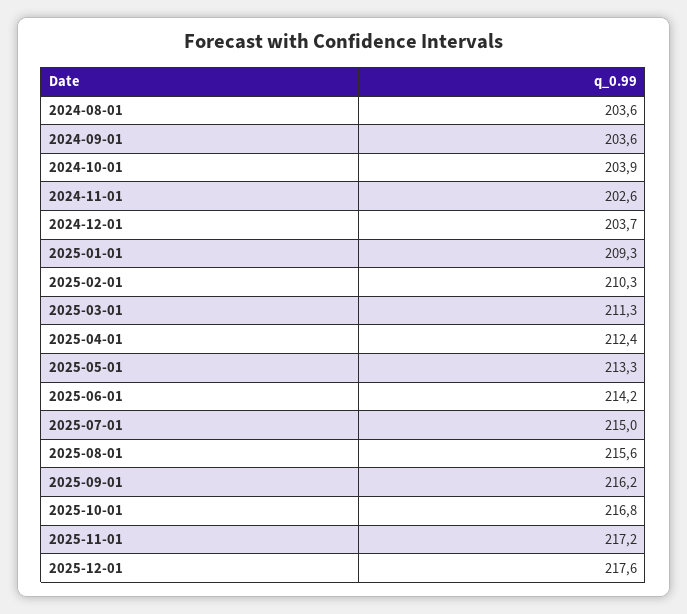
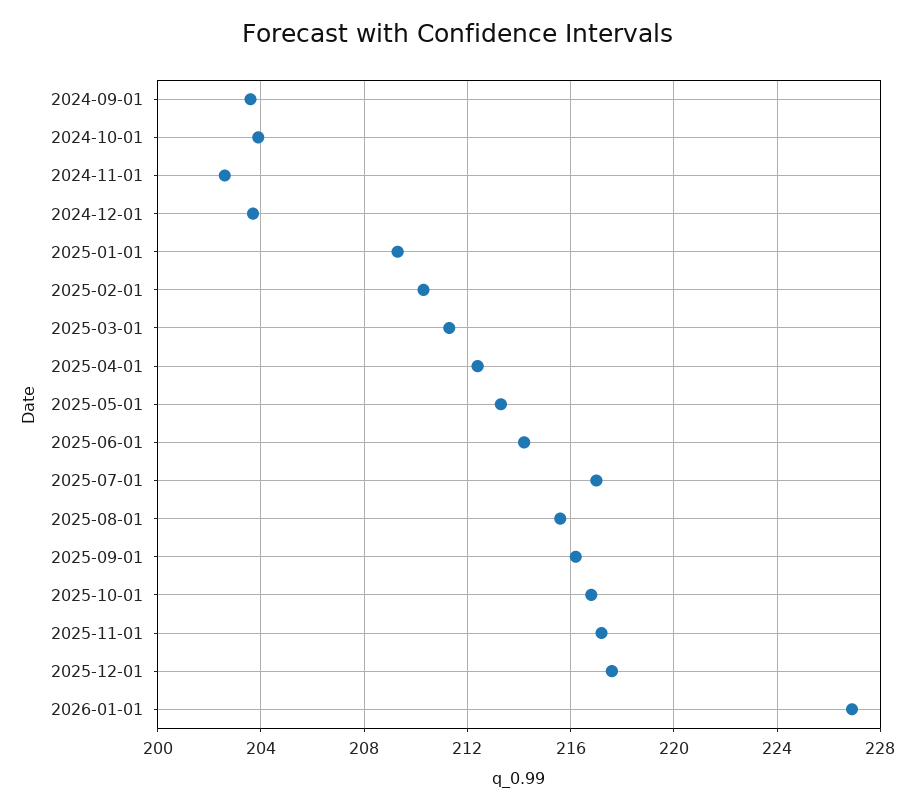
2024-08-01: 203.6 -> none
2025-07-01: 215 -> 217
2026-01-01: none -> 227

